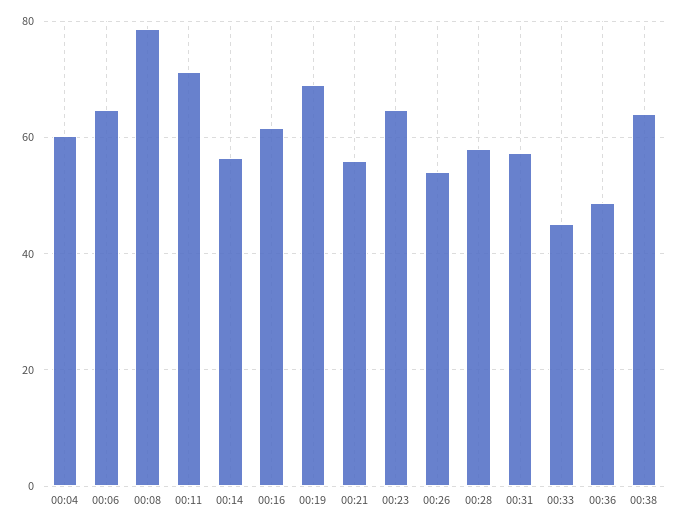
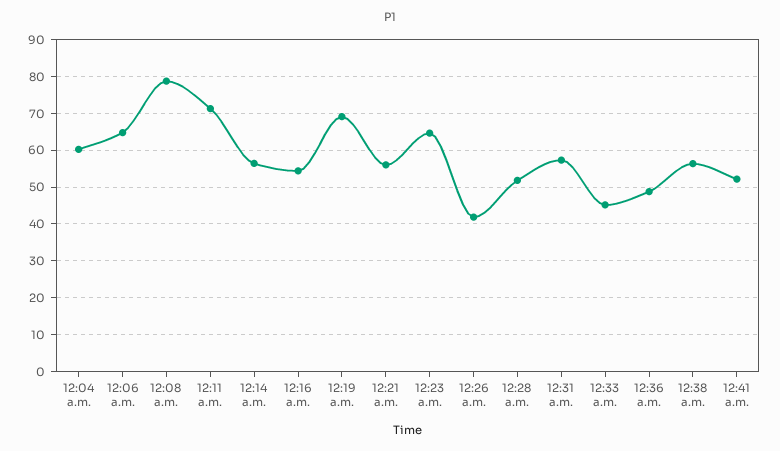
00:16: 62 -> 54
00:26: 54 -> 42
00:28: 58 -> 52
00:38: 64 -> 56
12:41 a.m.: none -> 52

